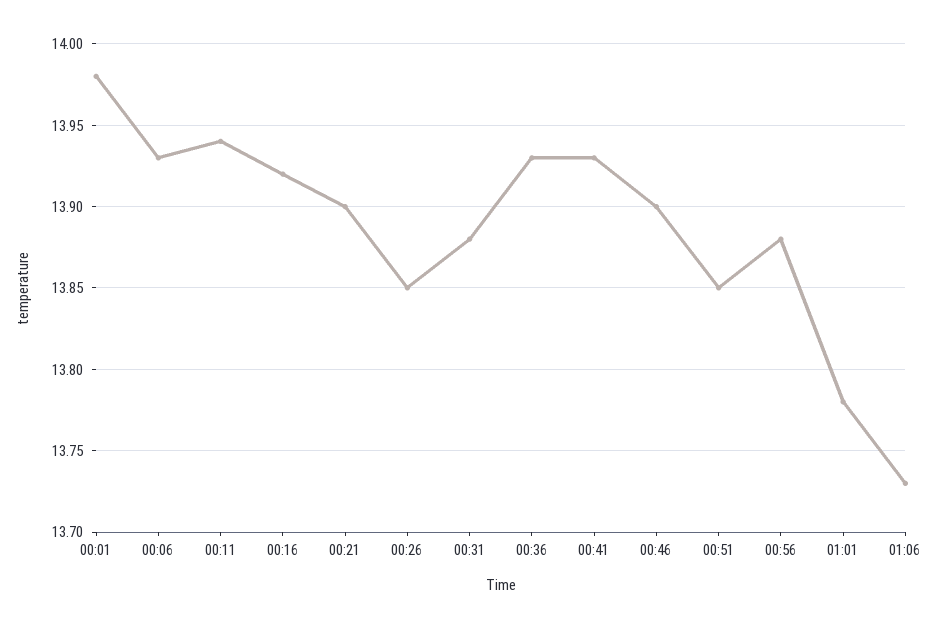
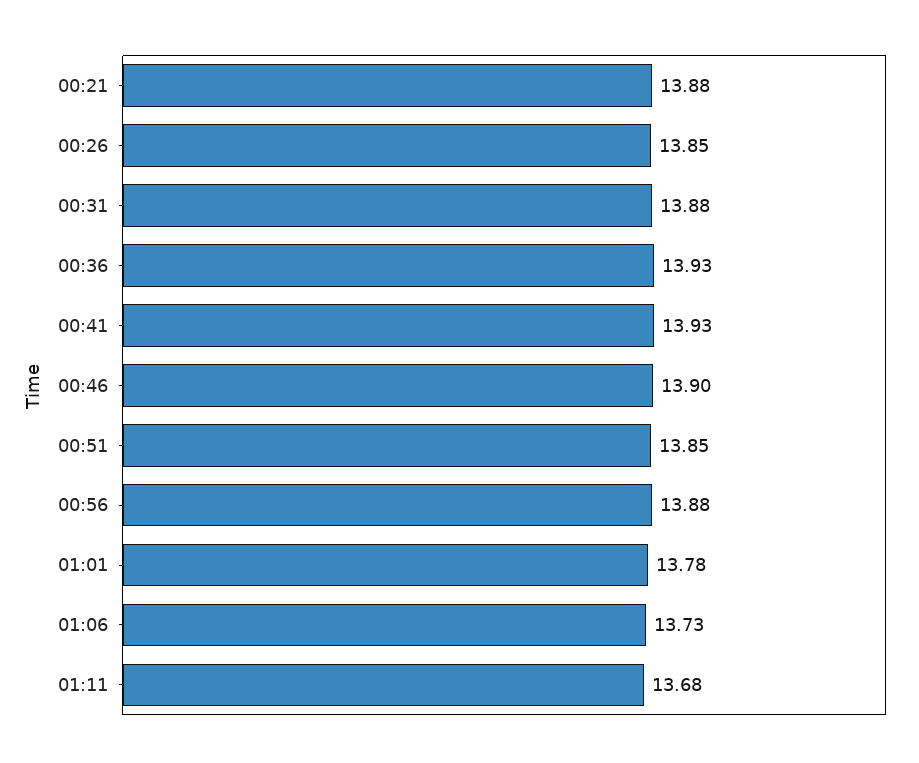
00:01: 13.98 -> none
00:06: 13.93 -> none
00:11: 13.94 -> none
00:16: 13.92 -> none
00:21: 13.9 -> 13.88
01:11: none -> 13.68

